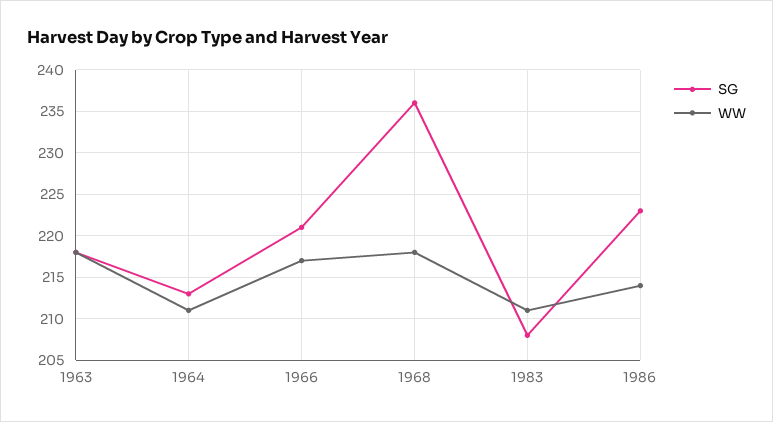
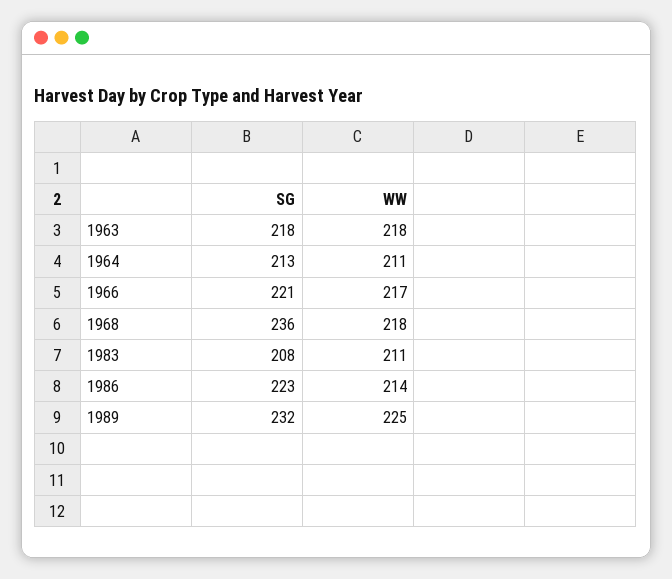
SG, 1989: none -> 232
WW, 1989: none -> 225

